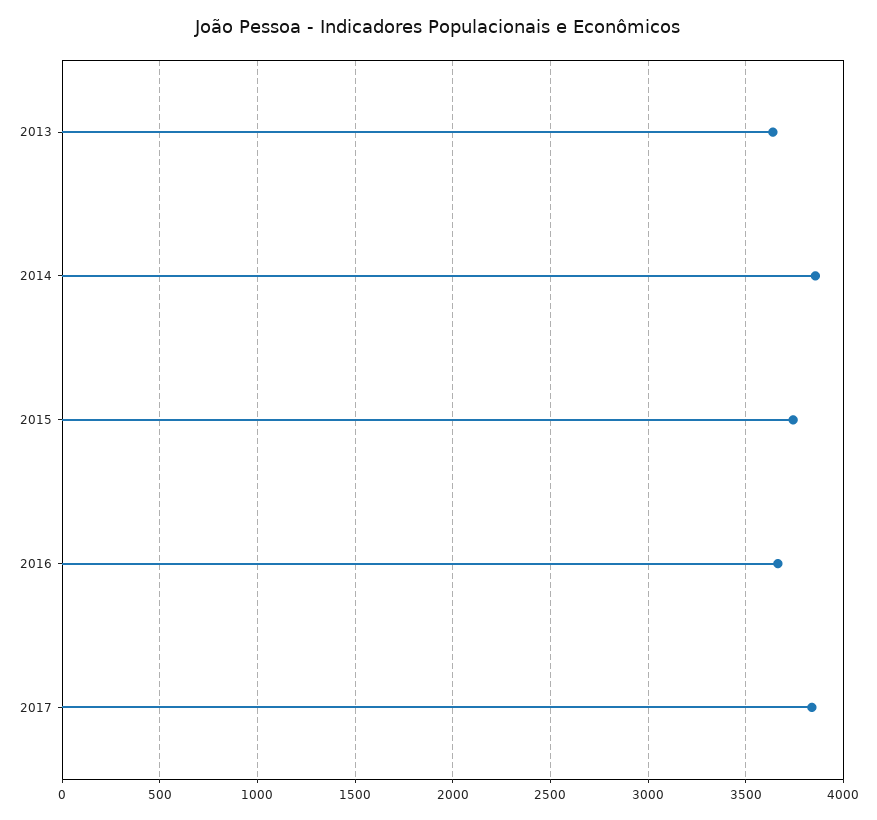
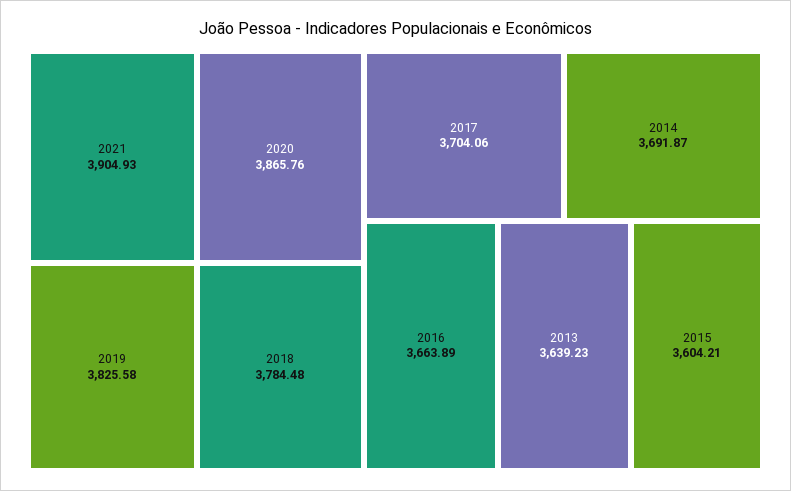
2014: 3850 -> 3691.87
2015: 3750 -> 3604.21
2017: 3850 -> 3704.06
2021: none -> 3904.93
2020: none -> 3865.76
2019: none -> 3825.58
2018: none -> 3784.48

